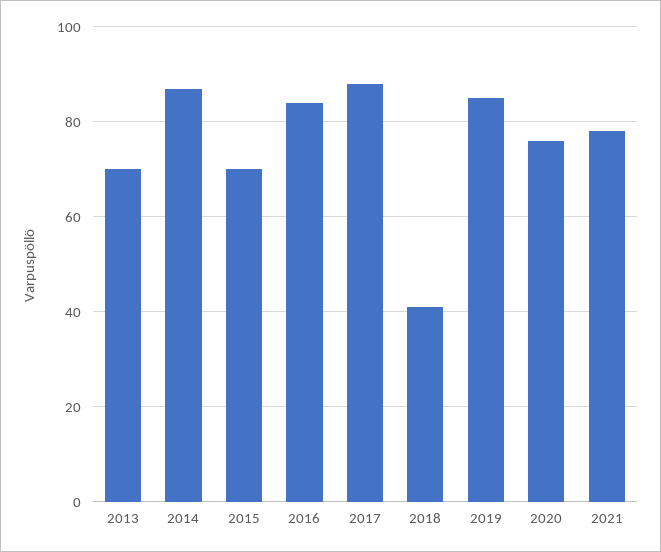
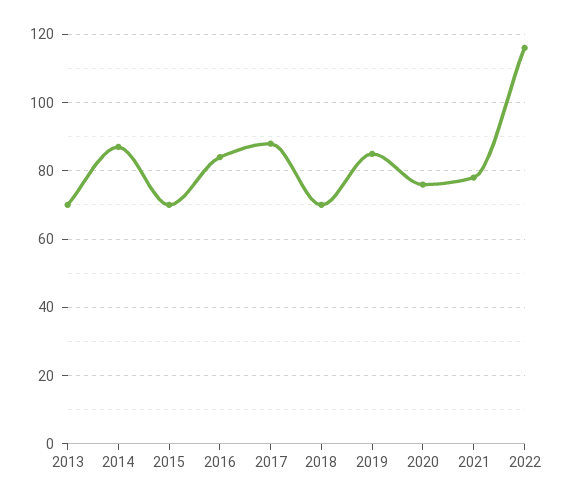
2018: 40 -> 70
2022: none -> 115

